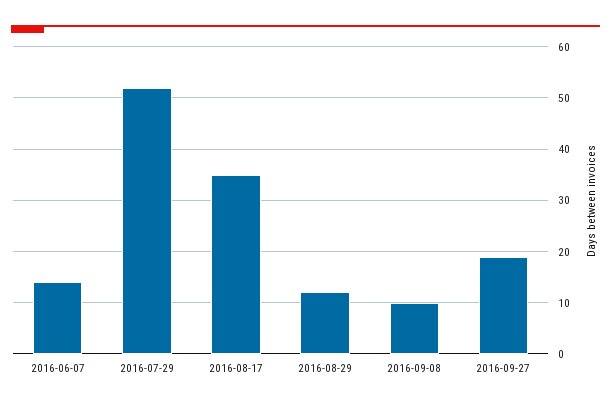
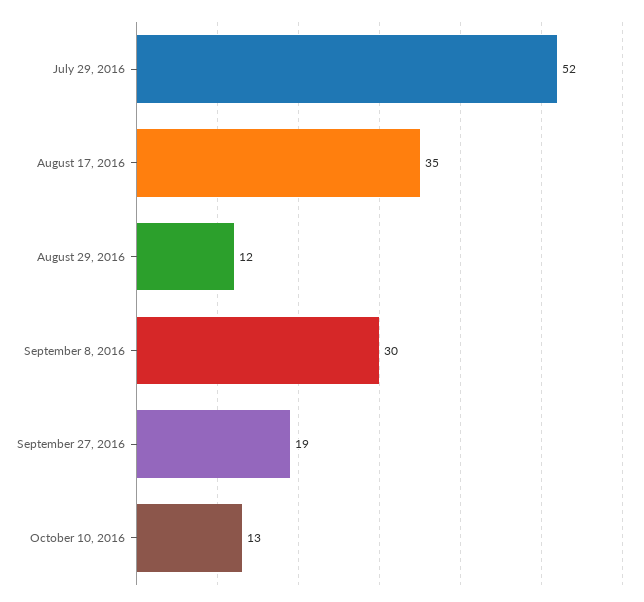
2016-06-07: 15 -> none
2016-09-08: 10 -> 30
October 10, 2016: none -> 13

